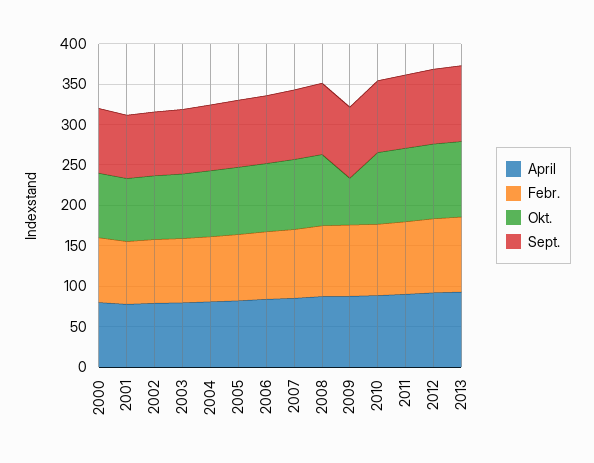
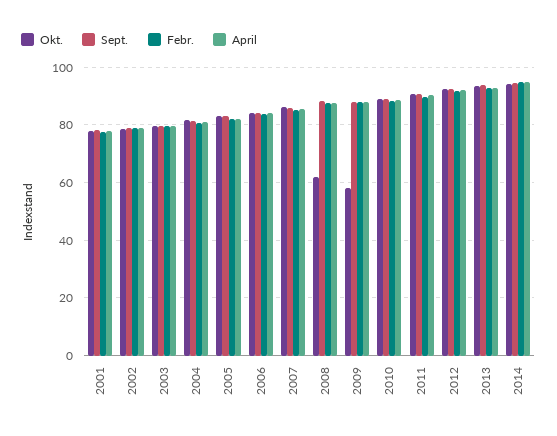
April, 2000: 80 -> none
Febr., 2000: 80 -> none
Okt., 2000: 80 -> none
Sept., 2000: 80 -> none
Okt., 2008: 90 -> 62.5
Okt., 2014: none -> 95
Sept., 2014: none -> 95
Febr., 2014: none -> 95
April, 2014: none -> 95

